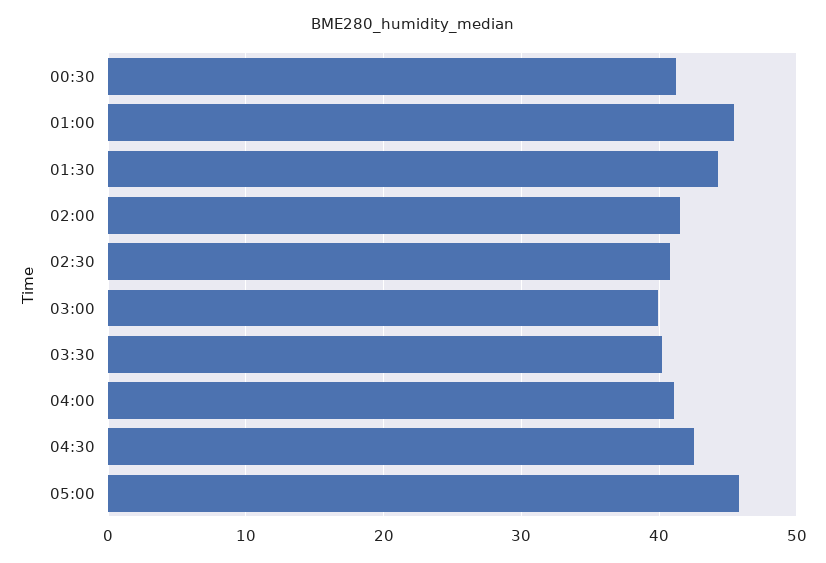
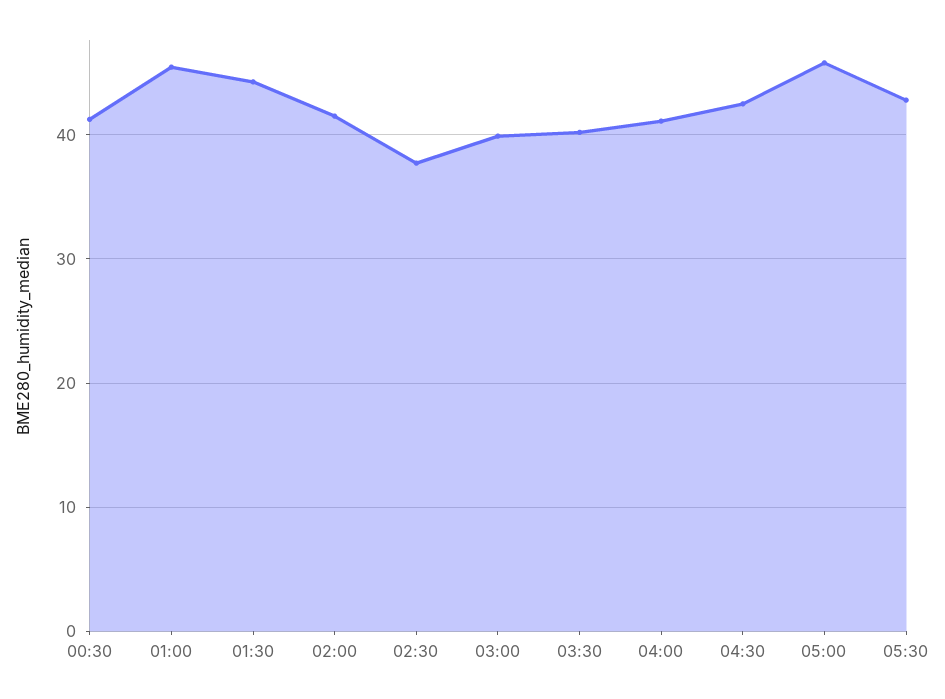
02:30: 41 -> 38
05:30: none -> 43

